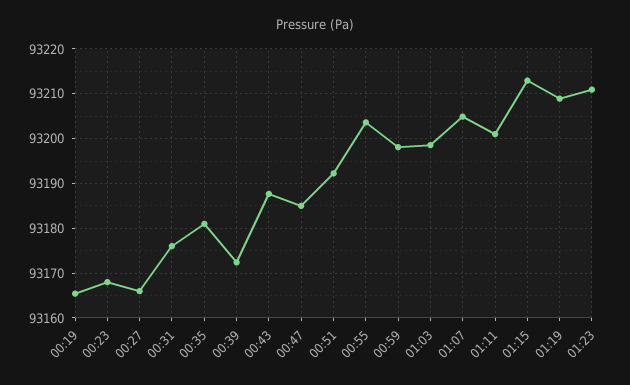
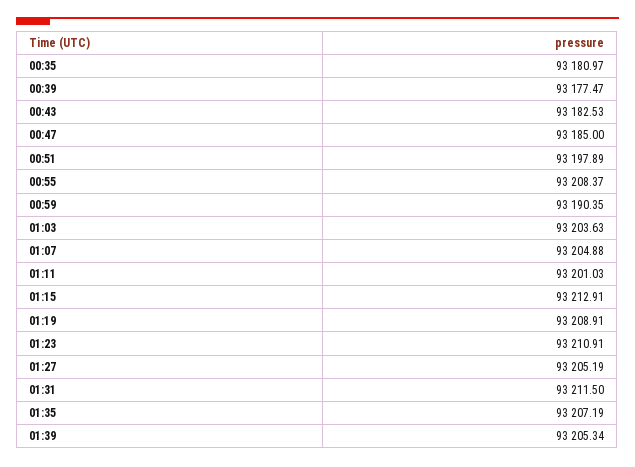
00:19: 93166 -> none
00:23: 93168 -> none
00:27: 93166 -> none
00:31: 93176 -> none
00:39: 93172 -> 93177.47
00:43: 93188 -> 93182.53
00:51: 93192 -> 93197.89
00:55: 93204 -> 93208.37
00:59: 93198 -> 93190.35
01:03: 93198 -> 93203.63
01:27: none -> 93205.19
01:31: none -> 93211.5
01:35: none -> 93207.19
01:39: none -> 93205.34

